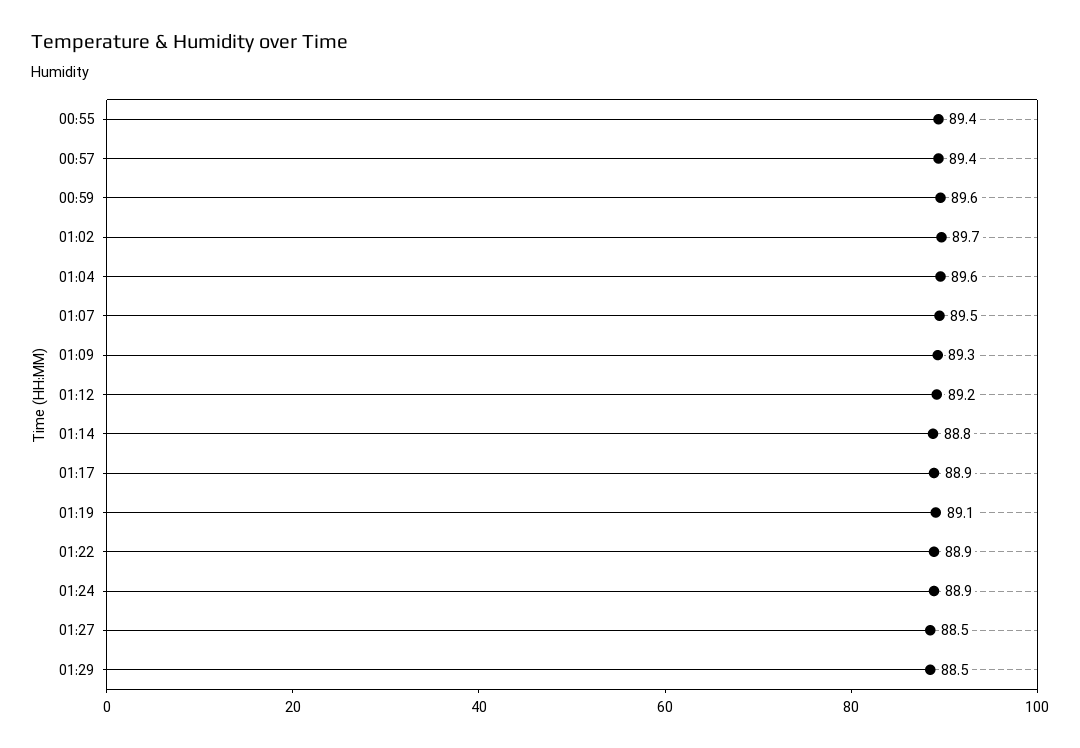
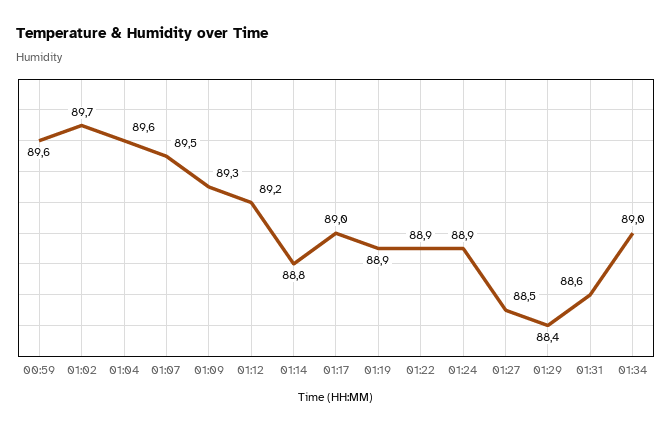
00:55: 89.4 -> none
00:57: 89.4 -> none
01:17: 88.9 -> 89
01:19: 89.1 -> 88.9
01:29: 88.5 -> 88.4
01:31: none -> 88.6
01:34: none -> 89

